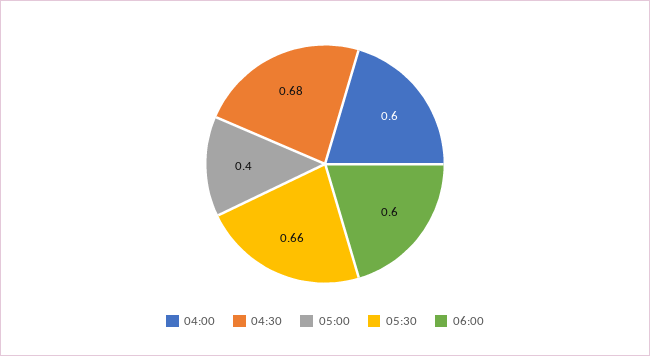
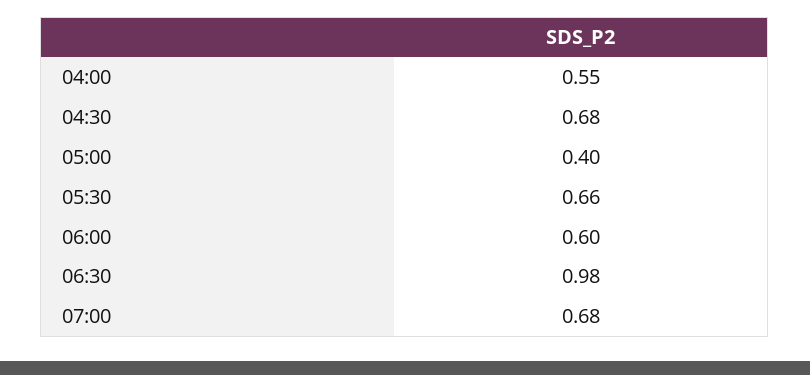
04:00: 0.6 -> 0.55
06:30: none -> 0.98
07:00: none -> 0.68

